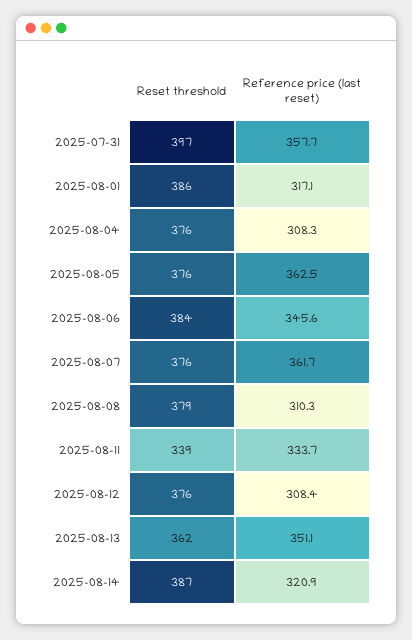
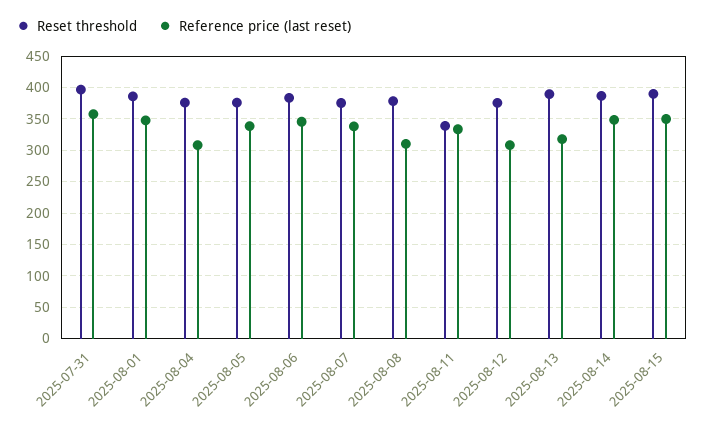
Reference price (last reset), 2025-08-01: 317.1 -> 350
Reference price (last reset), 2025-08-05: 362.5 -> 340
Reference price (last reset), 2025-08-07: 361.7 -> 340
Reset threshold, 2025-08-13: 362 -> 390
Reference price (last reset), 2025-08-13: 351.1 -> 320
Reference price (last reset), 2025-08-14: 320.9 -> 350
Reset threshold, 2025-08-15: none -> 390
Reference price (last reset), 2025-08-15: none -> 350

